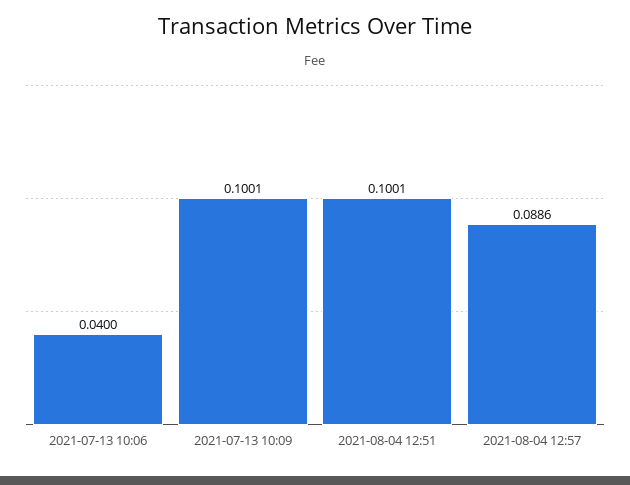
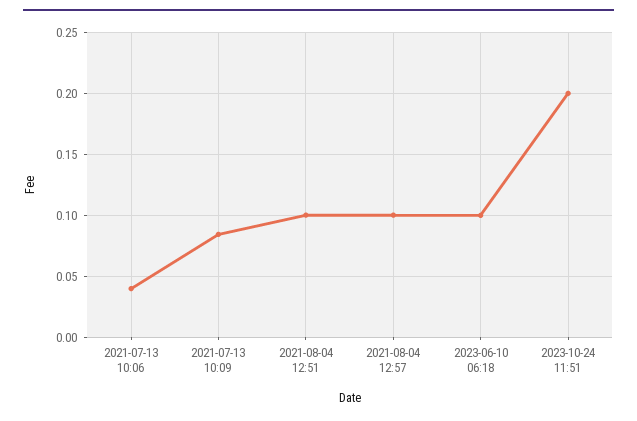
2021-07-13 10:09: 0.1001 -> 0.085
2021-08-04 12:57: 0.0886 -> 0.1
2023-06-10 06:18: none -> 0.1
2023-10-24 11:51: none -> 0.2

